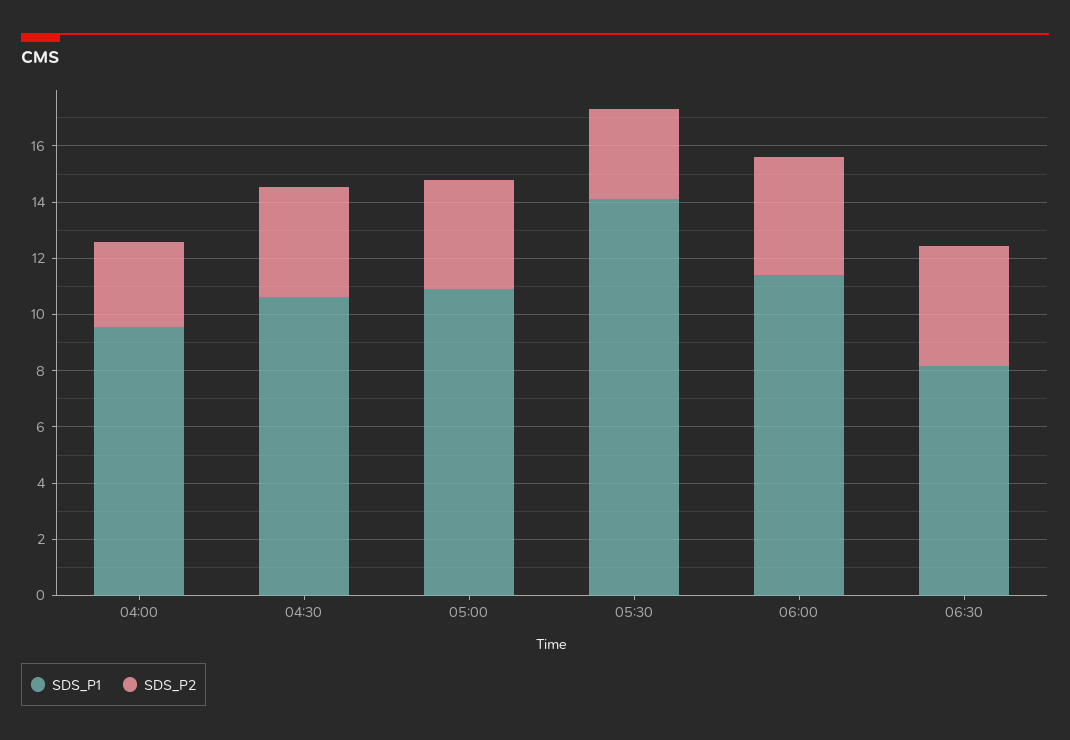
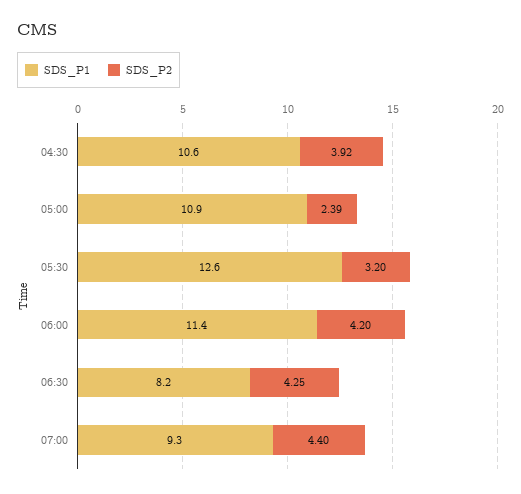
SDS_P1, 04:00: 9.5 -> none
SDS_P2, 04:00: 3 -> none
SDS_P2, 05:00: 4 -> 2.39
SDS_P1, 05:30: 14 -> 12.6
SDS_P1, 07:00: none -> 9.3
SDS_P2, 07:00: none -> 4.4

